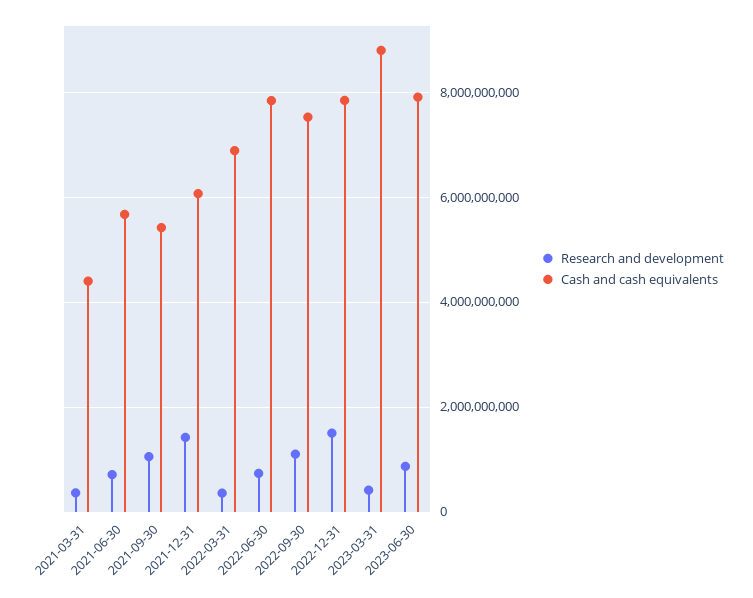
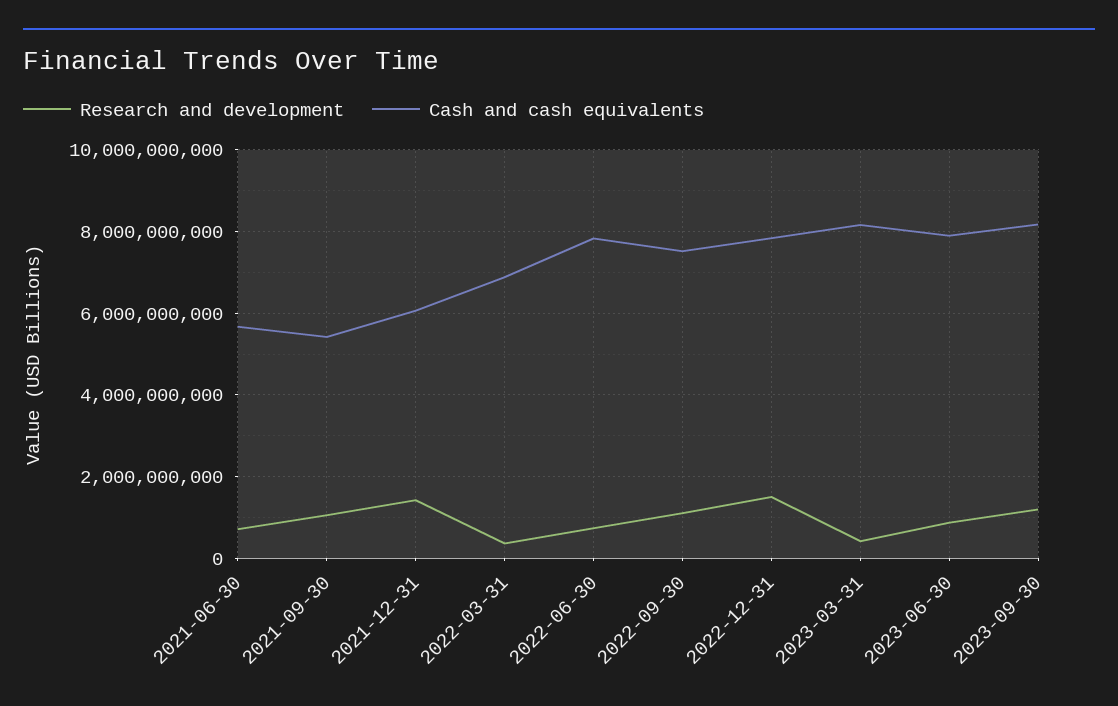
Research and development, 2021-03-31: 400000000 -> none
Cash and cash equivalents, 2021-03-31: 4400000000 -> none
Cash and cash equivalents, 2023-03-31: 8800000000 -> 8200000000
Research and development, 2023-09-30: none -> 1200000000
Cash and cash equivalents, 2023-09-30: none -> 8200000000

